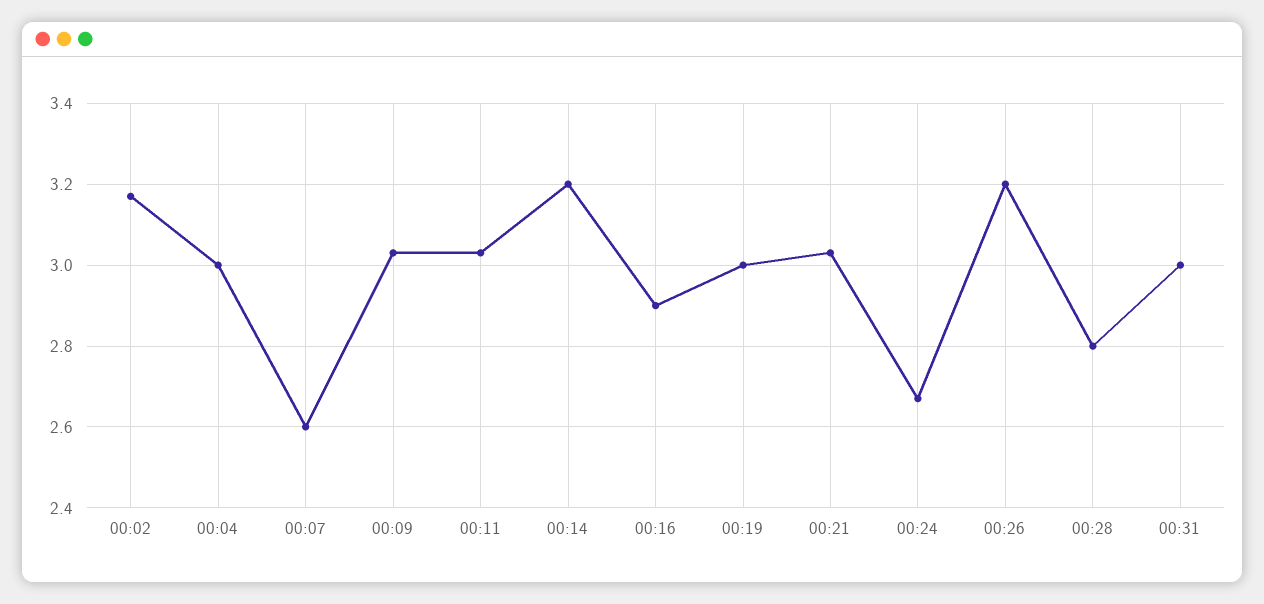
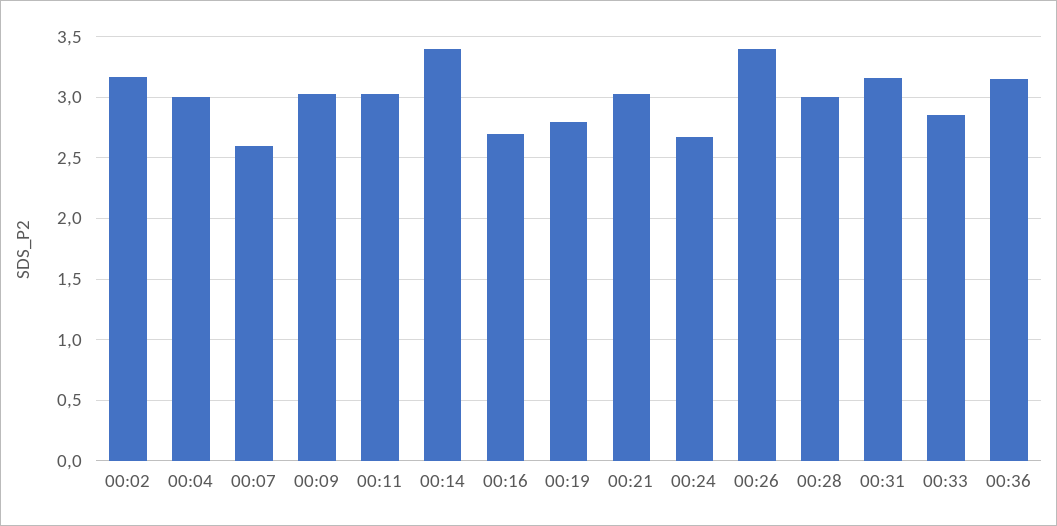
00:14: 3.2 -> 3.4
00:16: 2.9 -> 2.7
00:19: 3 -> 2.8
00:26: 3.2 -> 3.4
00:28: 2.8 -> 3
00:31: 3 -> 3.15
00:33: none -> 2.85
00:36: none -> 3.15

